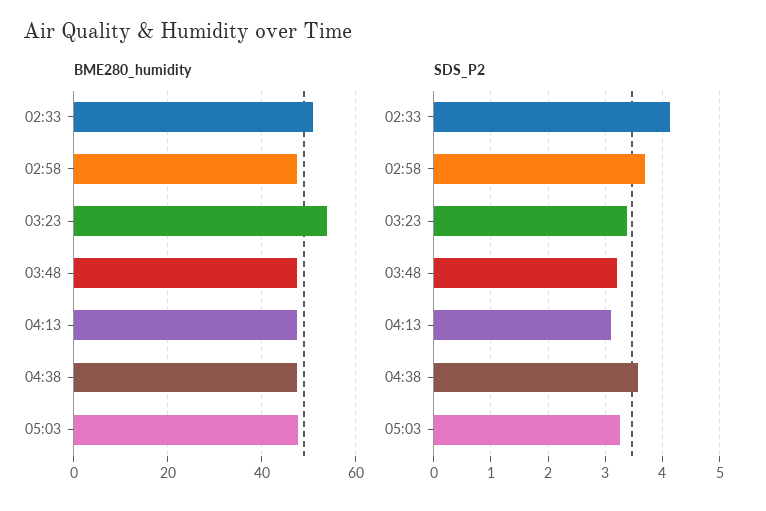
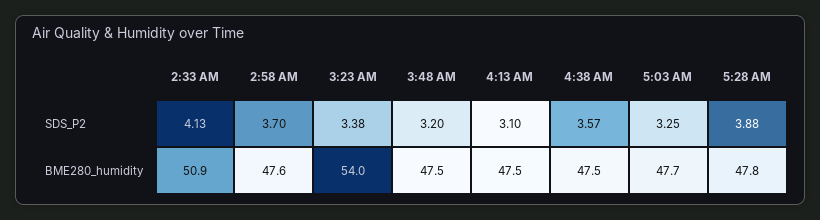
SDS_P2, 5:28 AM: none -> 3.88
BME280_humidity, 5:28 AM: none -> 47.8

